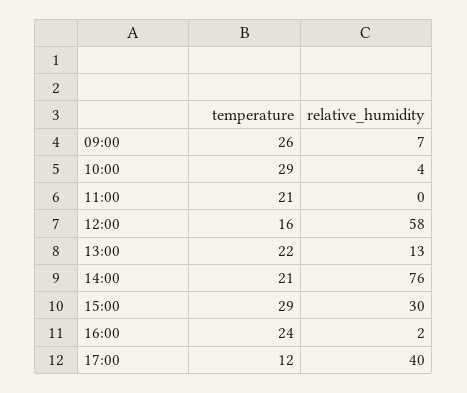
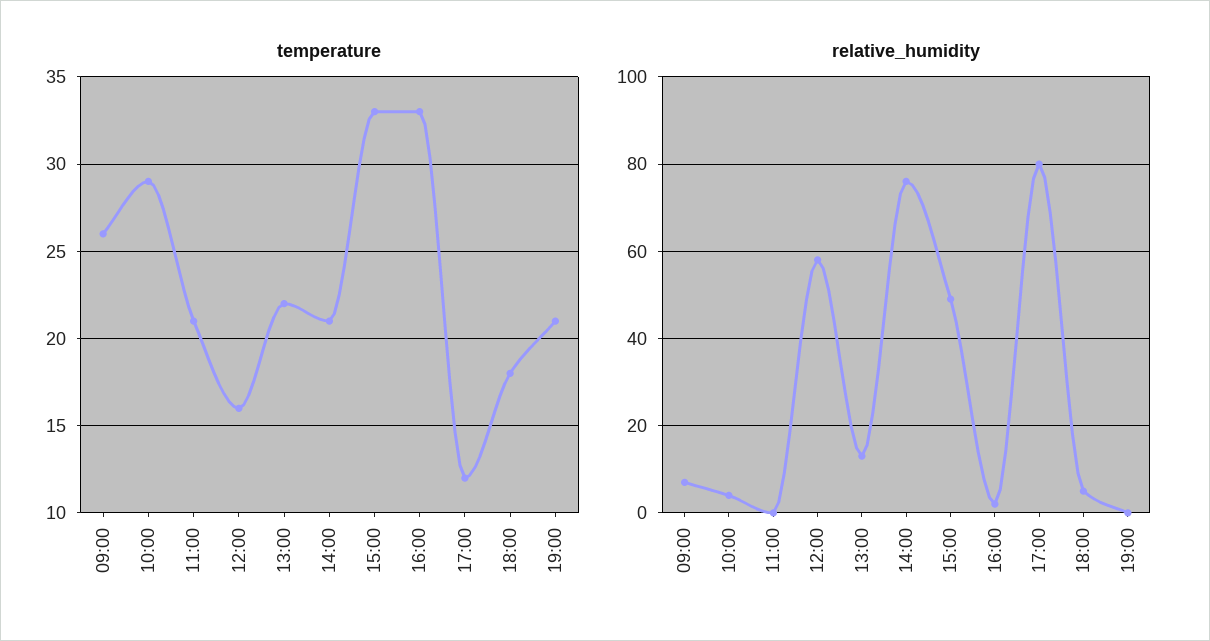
temperature, 15:00: 29 -> 33
relative_humidity, 15:00: 30 -> 50
temperature, 16:00: 24 -> 33
relative_humidity, 17:00: 40 -> 80
temperature, 18:00: none -> 18
temperature, 19:00: none -> 21
relative_humidity, 18:00: none -> 5
relative_humidity, 19:00: none -> 0

